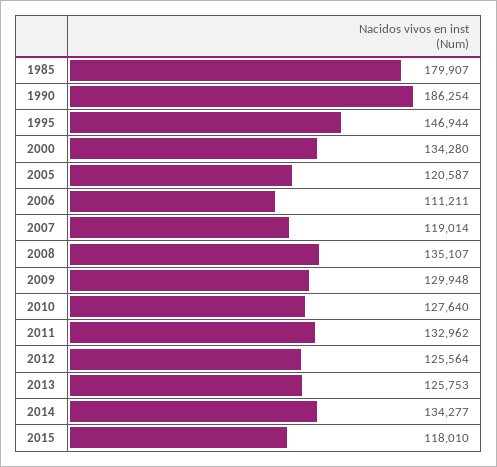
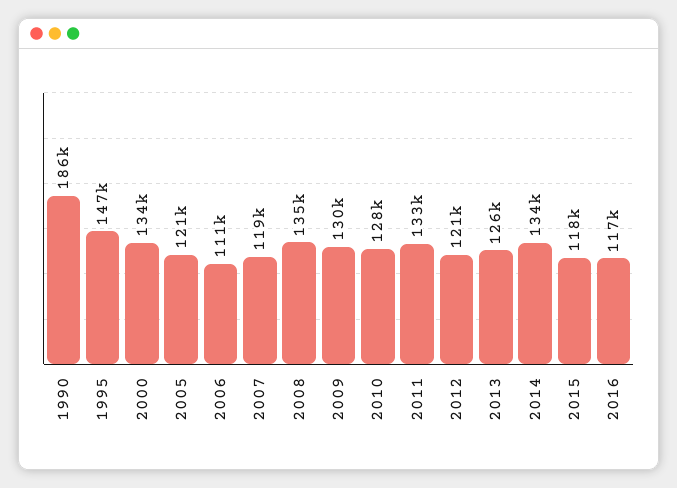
1985: 179907 -> none
2012: 125564 -> 121000
2016: none -> 117000

